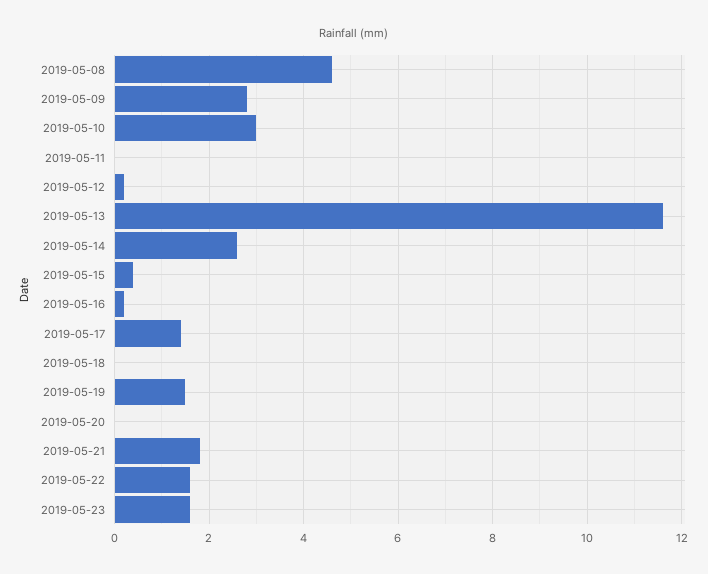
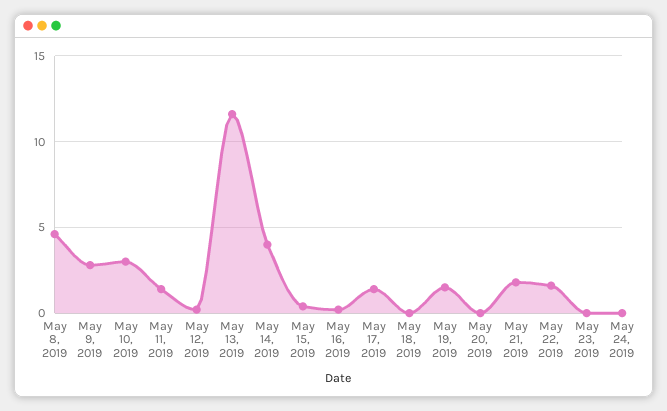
2019-05-11: 0 -> 1.5
2019-05-14: 2.5 -> 4
2019-05-23: 1.5 -> 0
May 24, 2019: none -> 0

